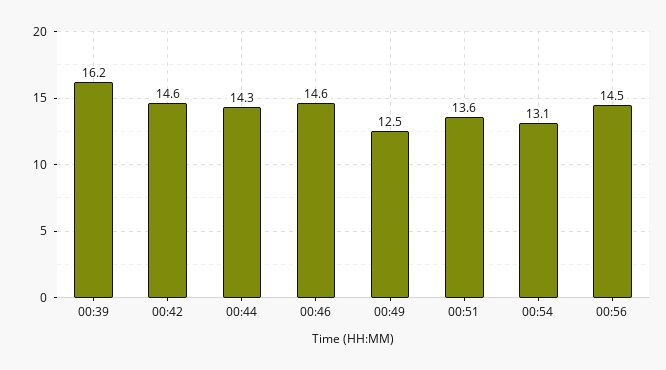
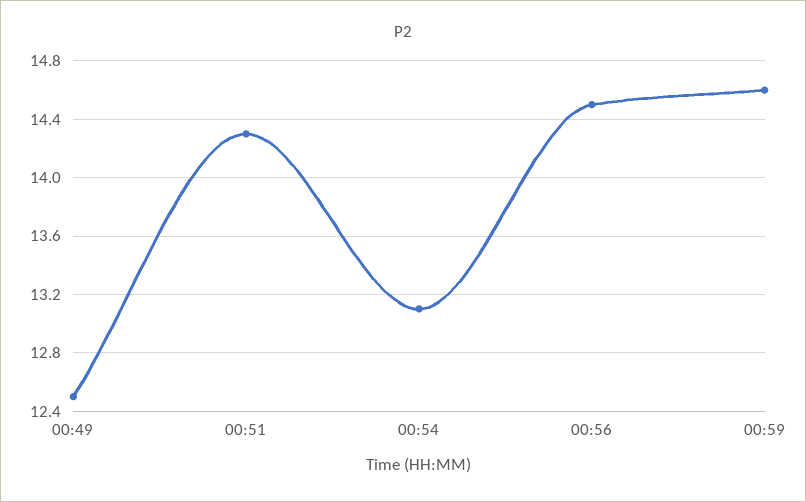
00:39: 16.2 -> none
00:42: 14.6 -> none
00:44: 14.3 -> none
00:46: 14.6 -> none
00:51: 13.6 -> 14.3
00:59: none -> 14.6

